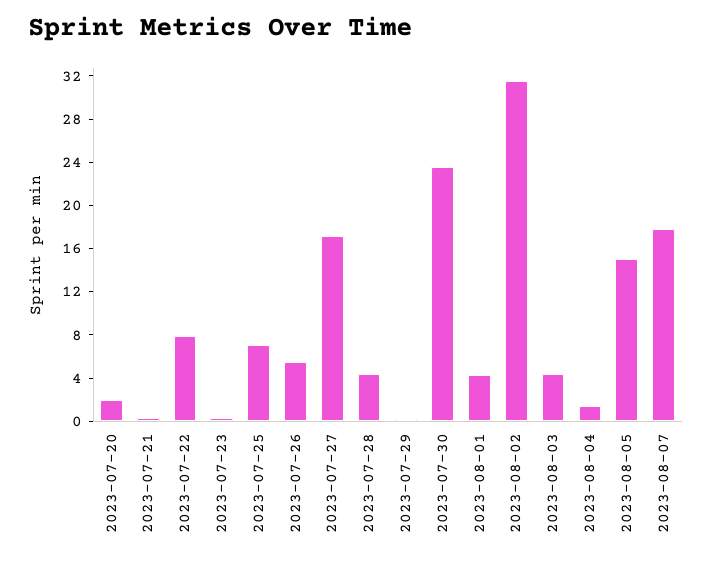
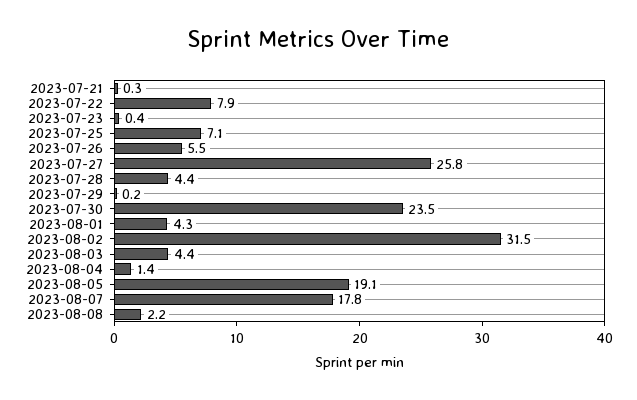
2023-07-20: 2 -> none
2023-07-27: 17 -> 25.8
2023-08-05: 15 -> 19.1
2023-08-08: none -> 2.2

